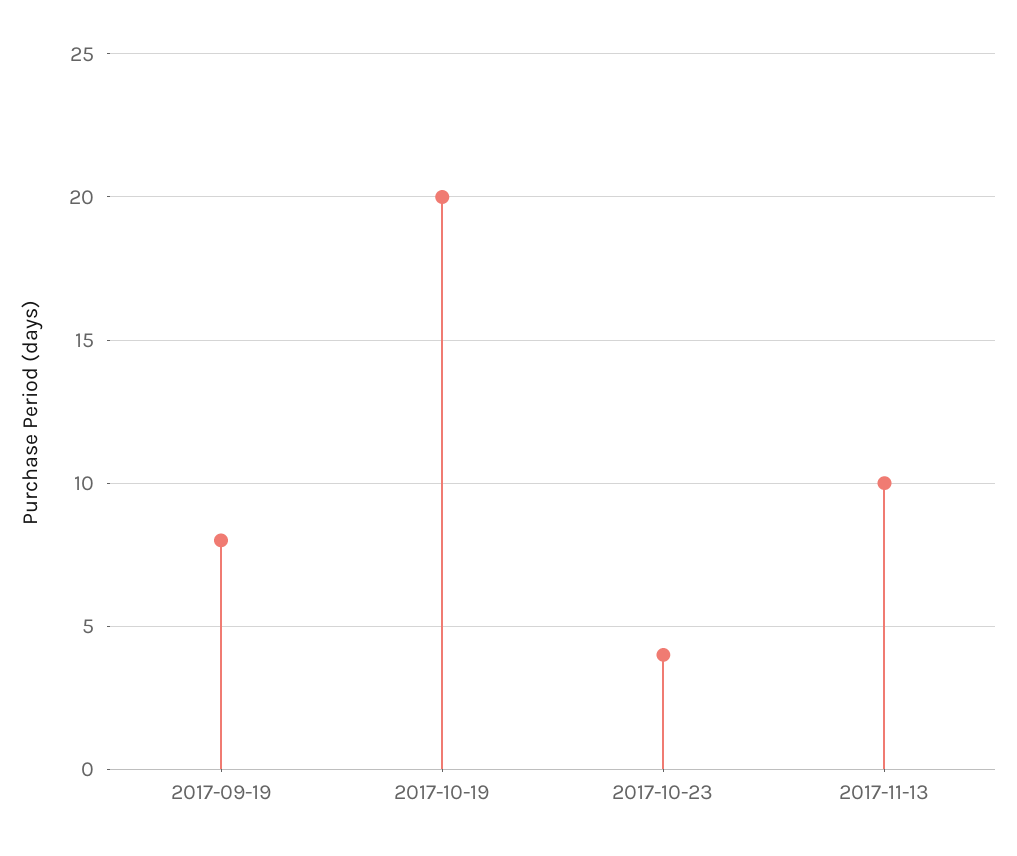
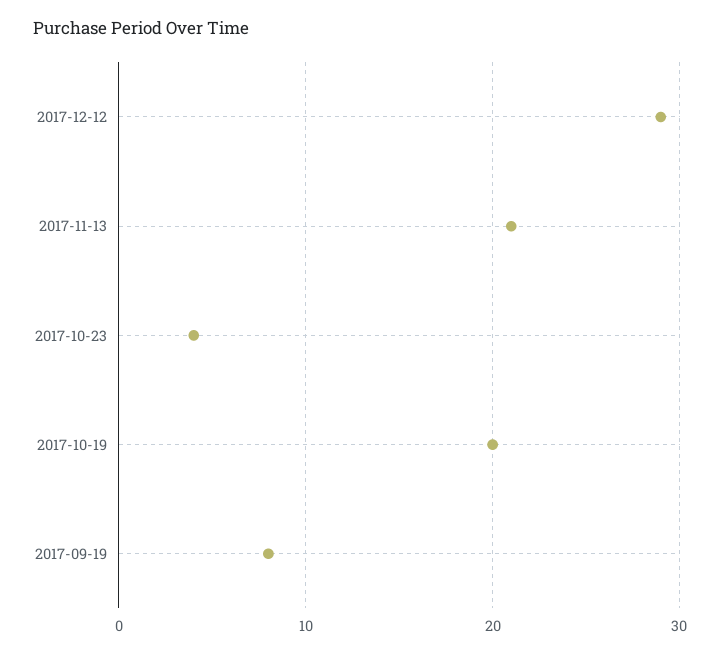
2017-11-13: 10 -> 21
2017-12-12: none -> 29

